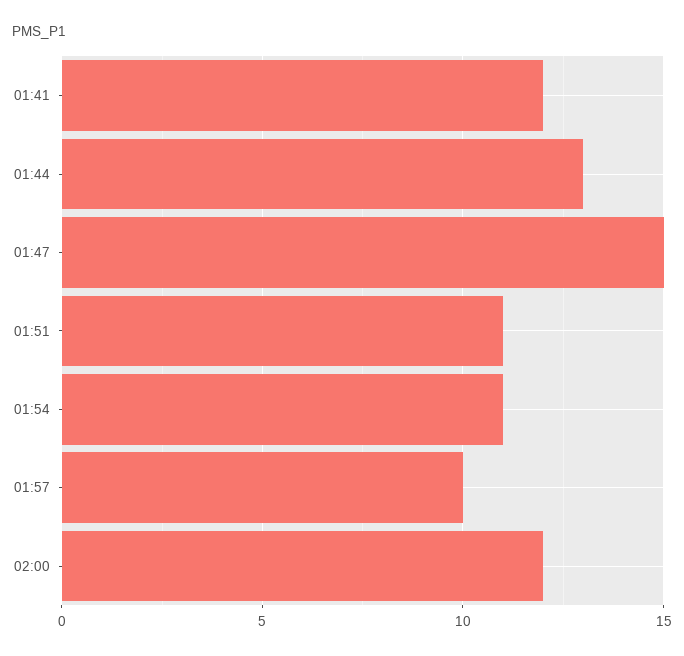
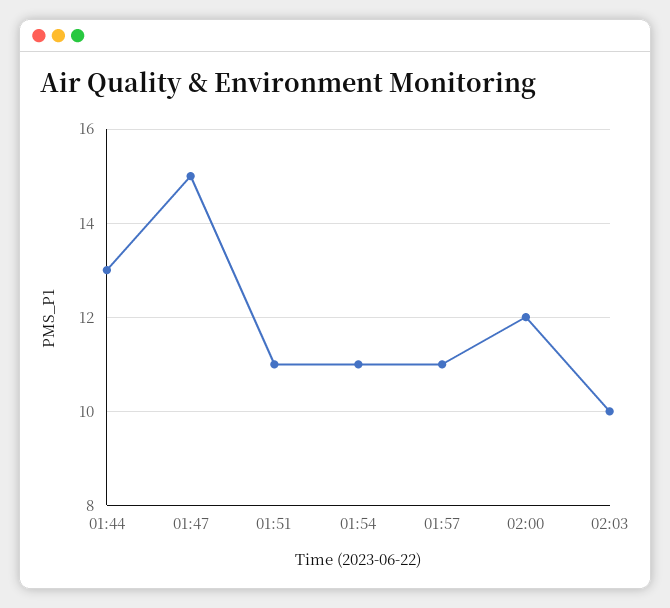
01:41: 12 -> none
01:57: 10 -> 11
02:03: none -> 10

